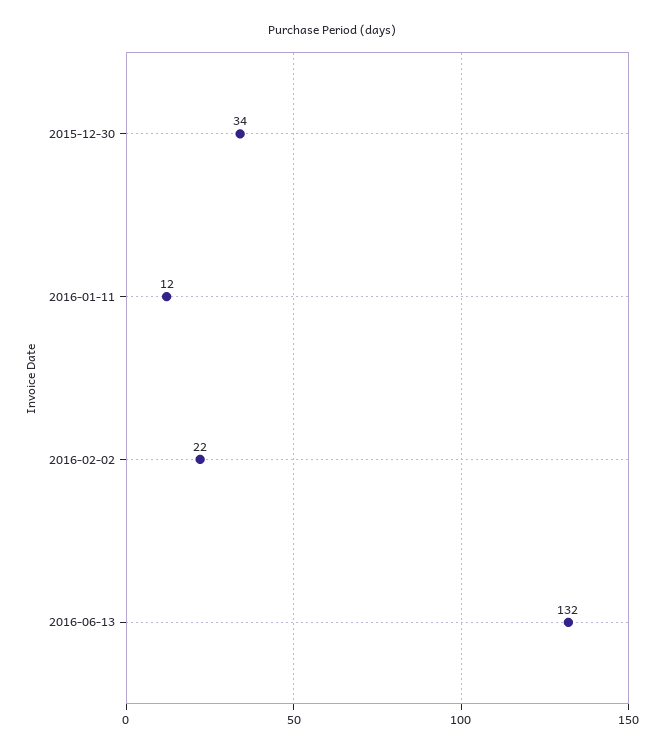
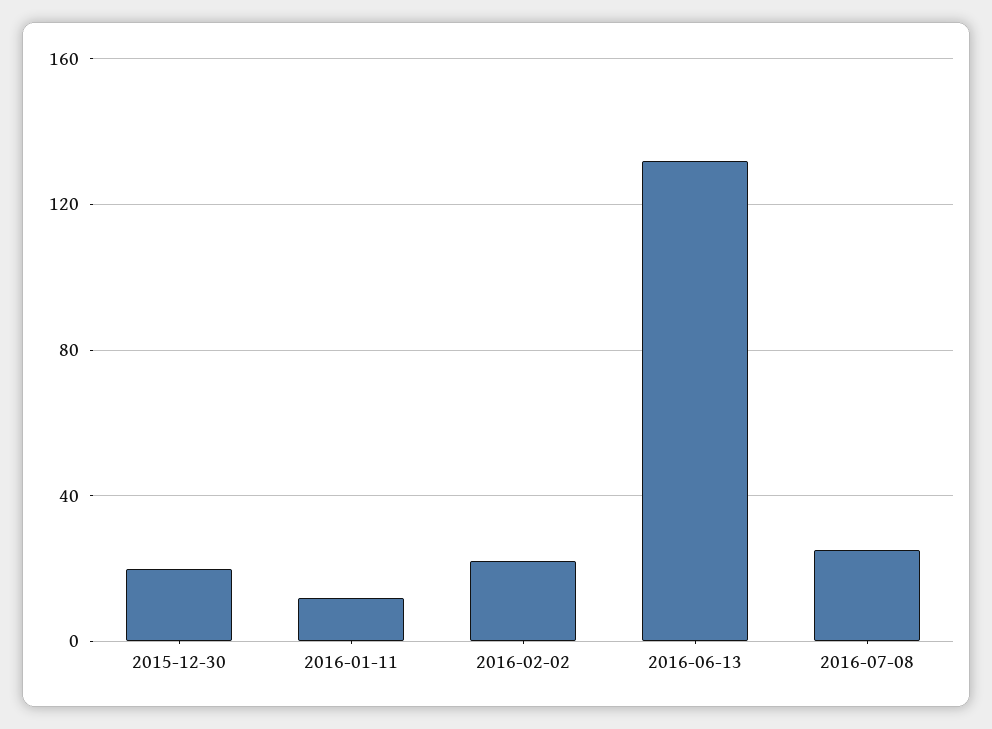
2015-12-30: 34 -> 20
2016-07-08: none -> 25

